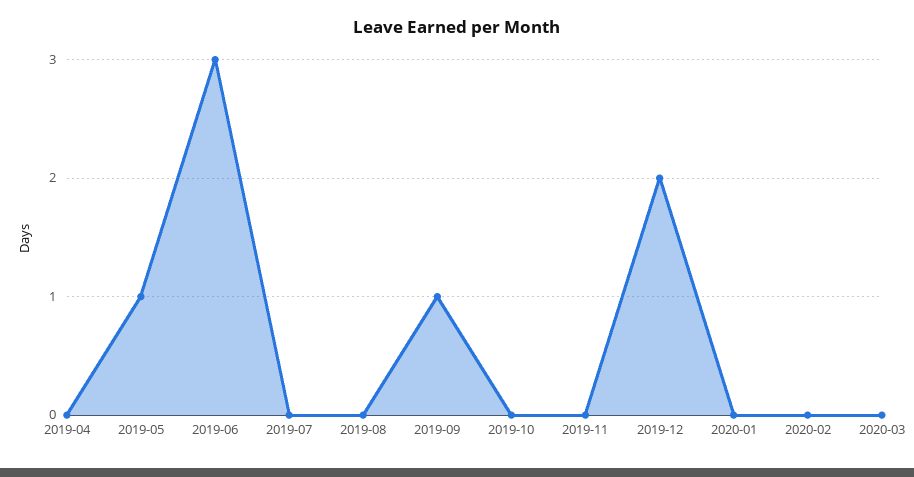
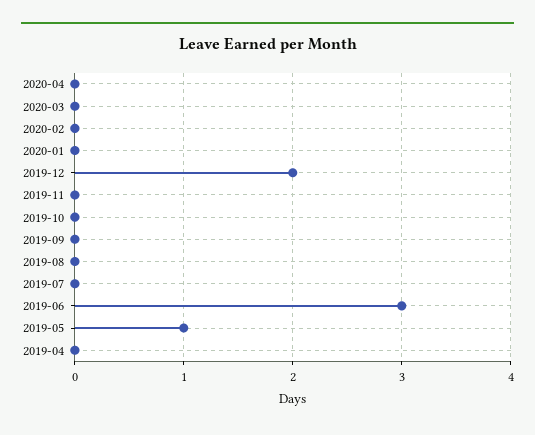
2019-09: 1 -> 0
2020-04: none -> 0

